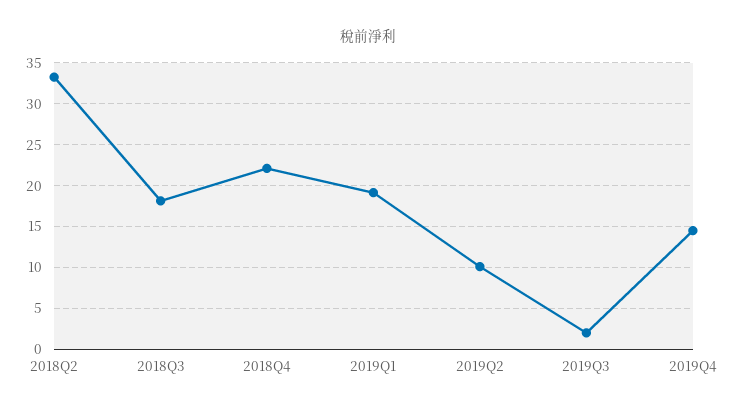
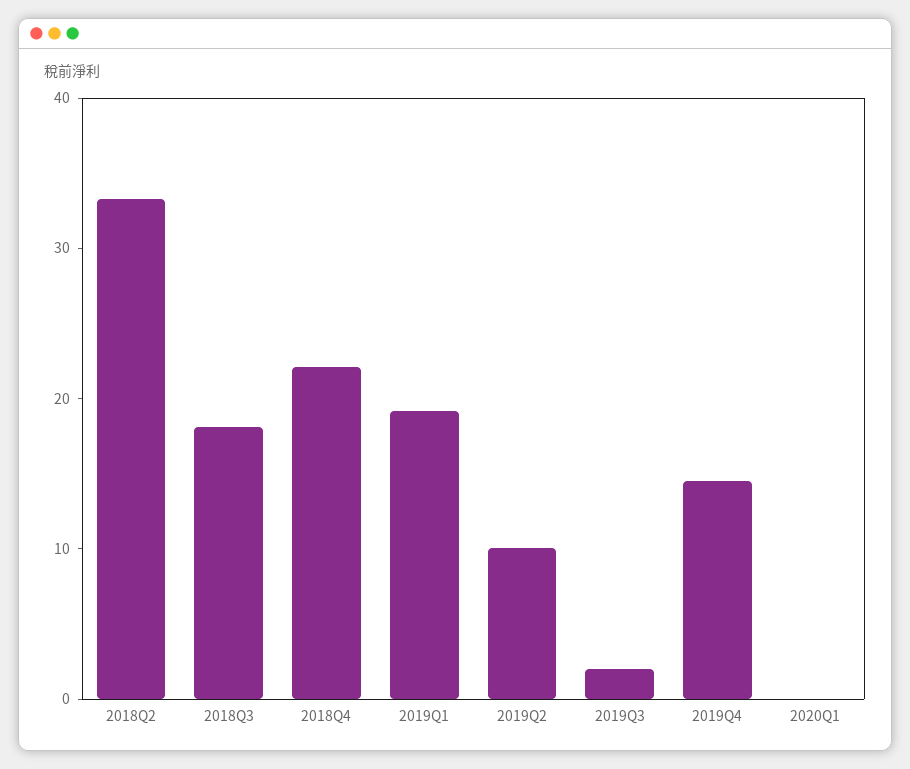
2020Q1: none -> 0

